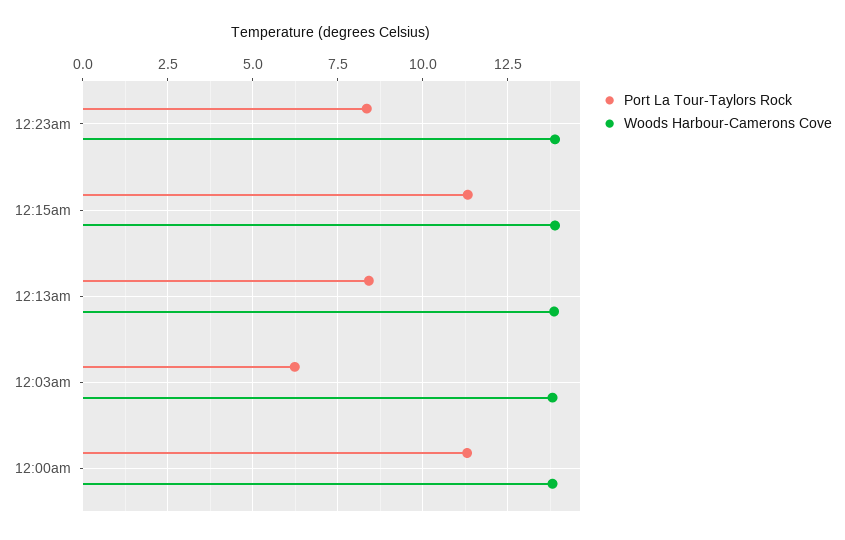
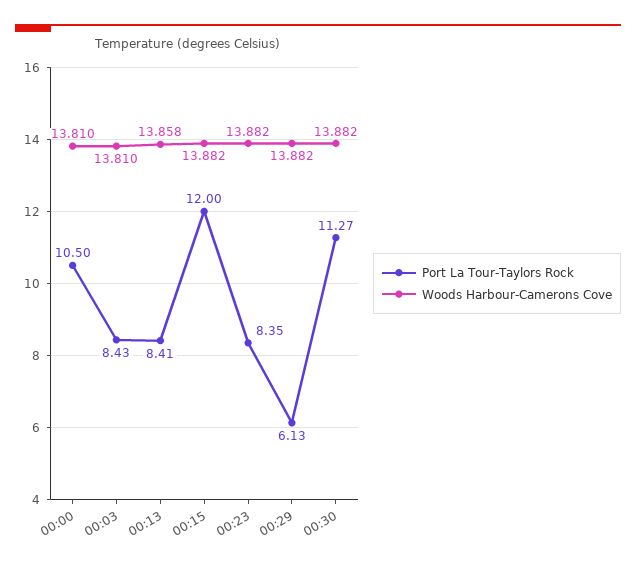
Port La Tour-Taylors Rock, 12:15am: 11.25 -> 12
Port La Tour-Taylors Rock, 12:03am: 6.25 -> 8.43
Port La Tour-Taylors Rock, 12:00am: 11.25 -> 10.5
Port La Tour-Taylors Rock, 00:29: none -> 6.13
Woods Harbour-Camerons Cove, 00:29: none -> 13.882
Port La Tour-Taylors Rock, 00:30: none -> 11.27
Woods Harbour-Camerons Cove, 00:30: none -> 13.882

